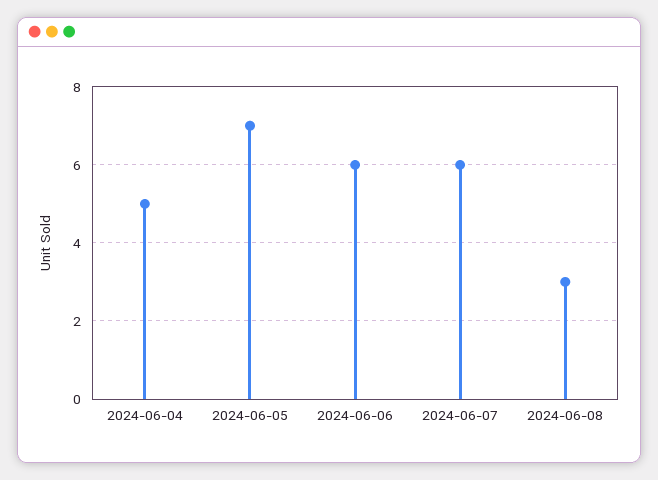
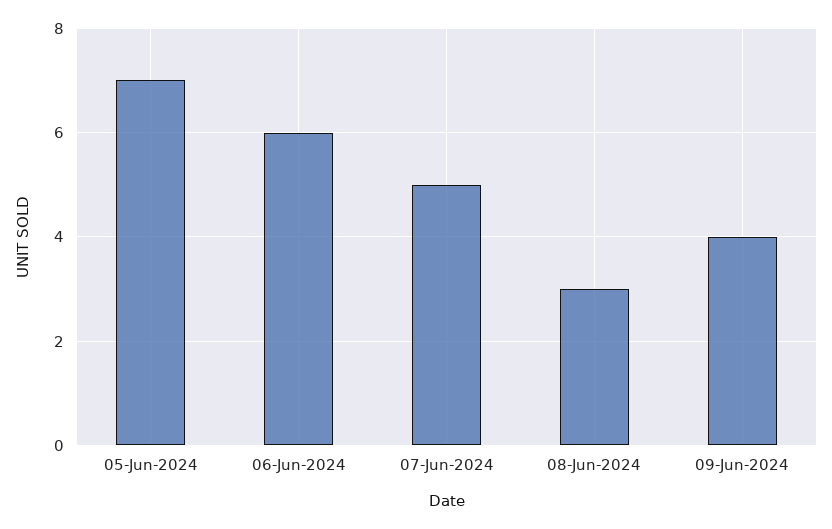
2024-06-04: 5 -> none
2024-06-07: 6 -> 5
09-Jun-2024: none -> 4

